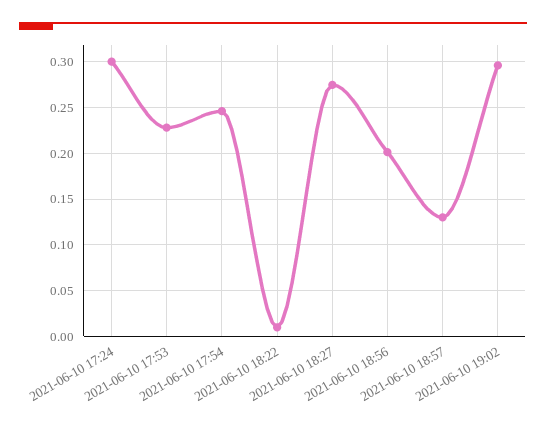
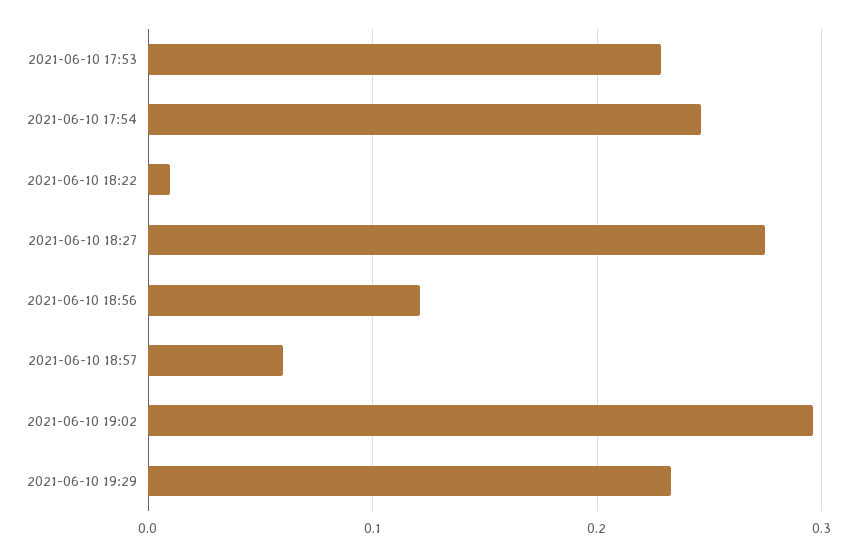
2021-06-10 17:24: 0.3 -> none
2021-06-10 18:56: 0.2 -> 0.12
2021-06-10 18:57: 0.13 -> 0.06
2021-06-10 19:29: none -> 0.23

